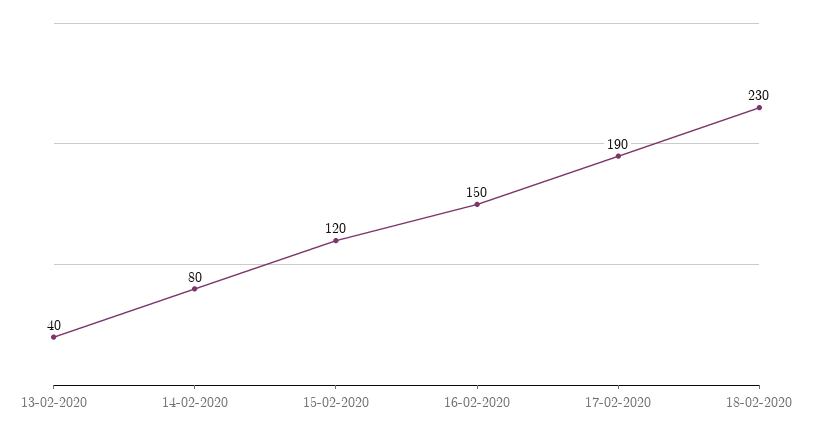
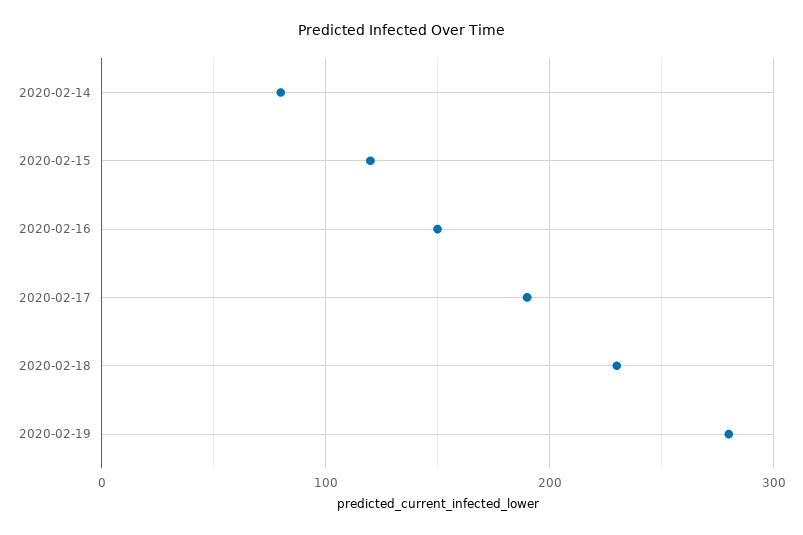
13-02-2020: 40 -> none
2020-02-19: none -> 280

